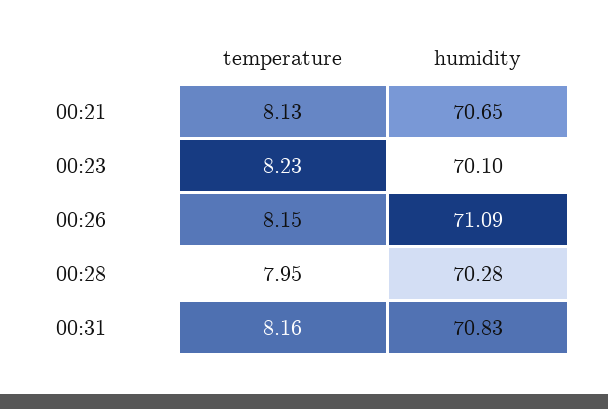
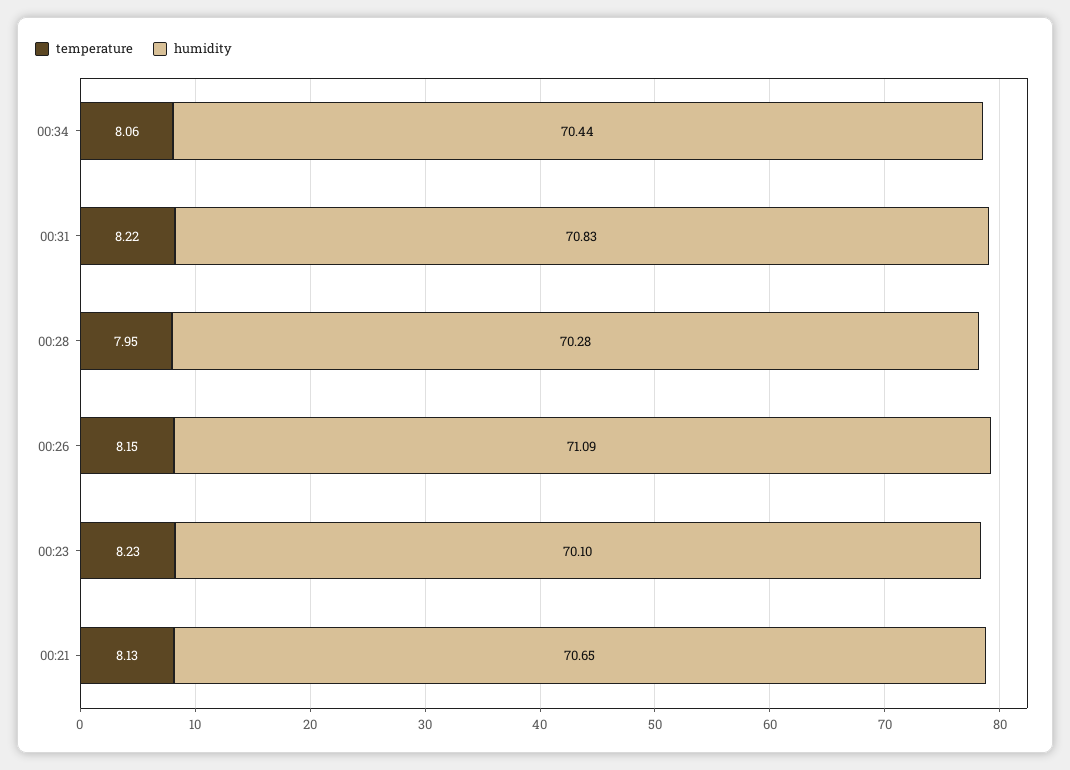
temperature, 00:31: 8.16 -> 8.22
temperature, 00:34: none -> 8.06
humidity, 00:34: none -> 70.44

